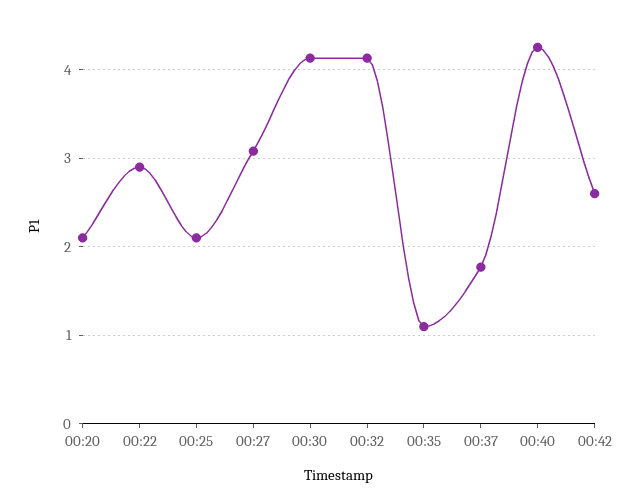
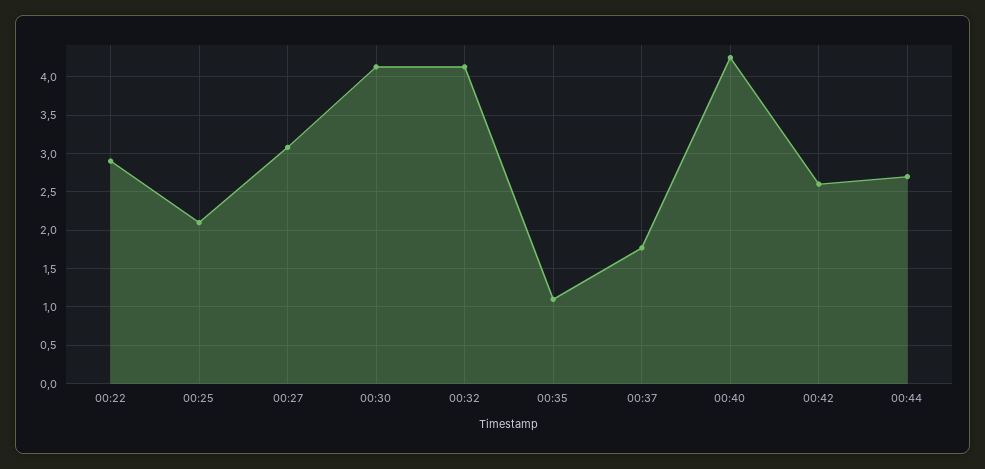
00:20: 2.1 -> none
00:44: none -> 2.7

